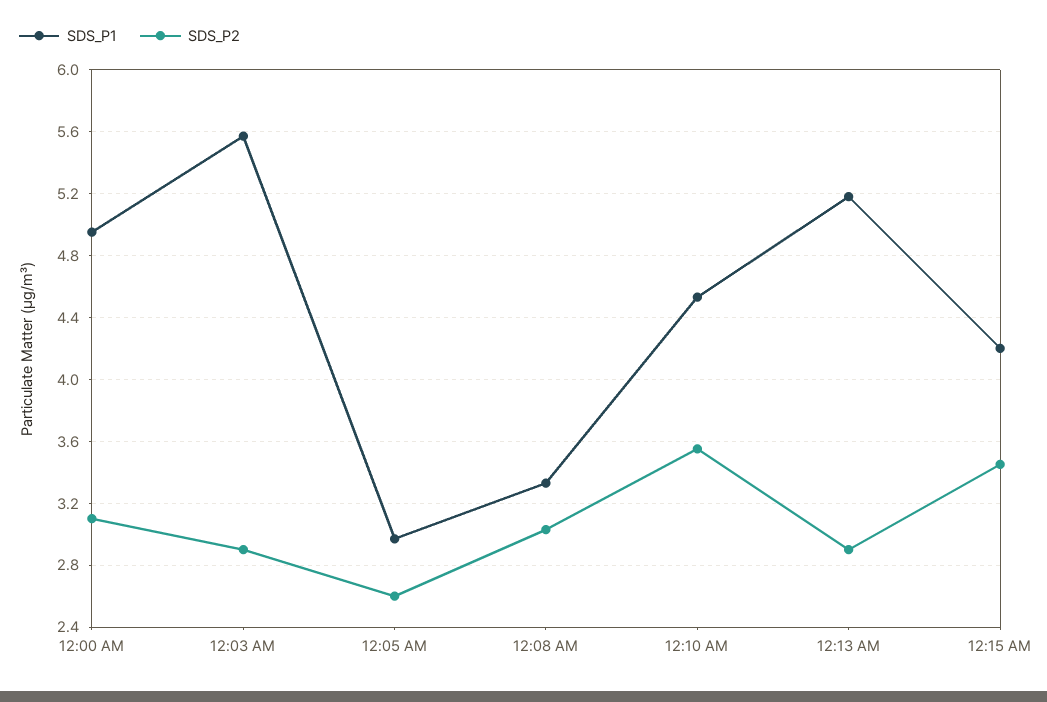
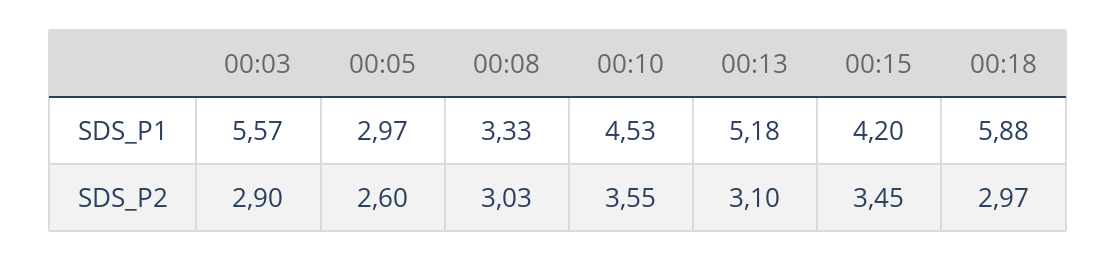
SDS_P1, 12:00 AM: 4.95 -> none
SDS_P2, 12:00 AM: 3.1 -> none
SDS_P2, 12:13 AM: 2.9 -> 3.1
SDS_P1, 00:18: none -> 5.88
SDS_P2, 00:18: none -> 2.97

